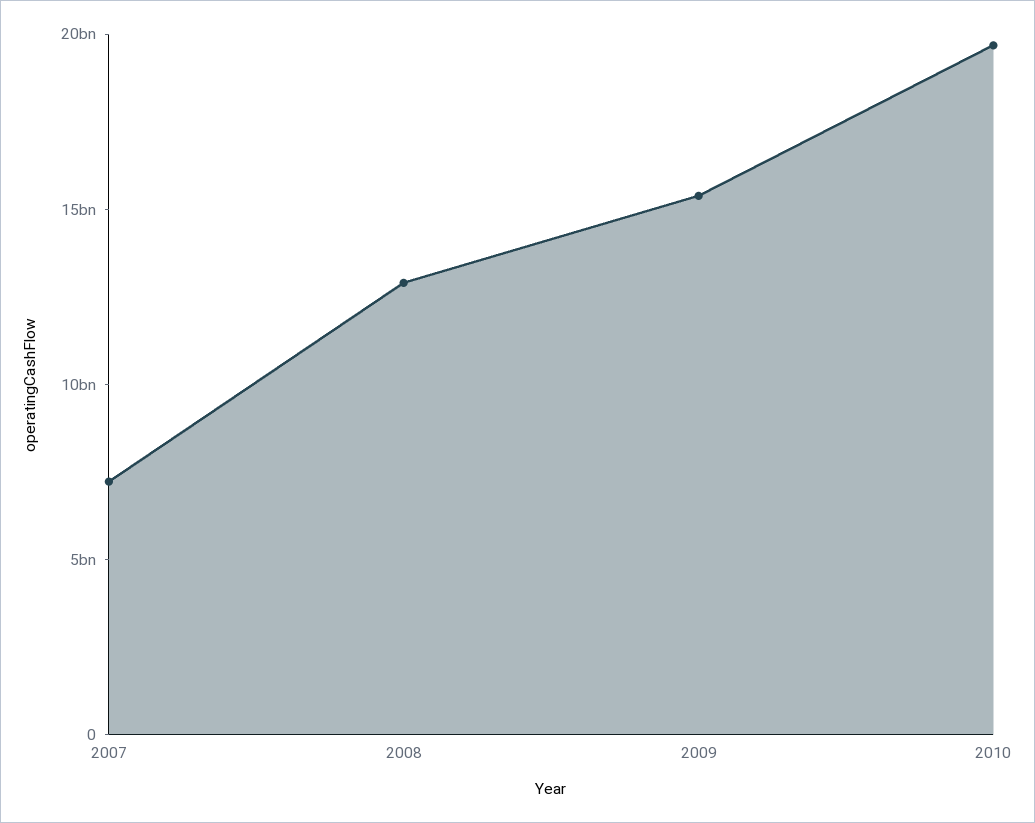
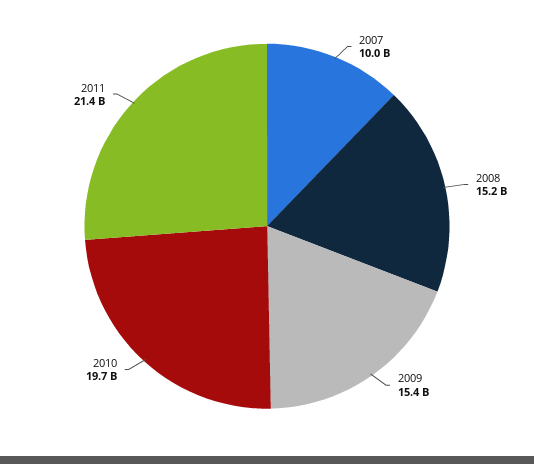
2007: 7000000000 -> 10000000000
2008: 13000000000 -> 15200000000
2011: none -> 21400000000

